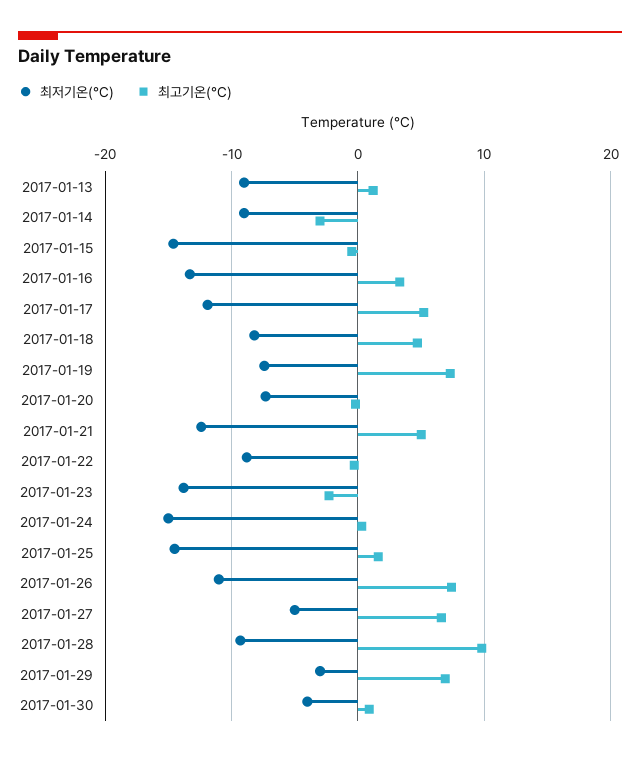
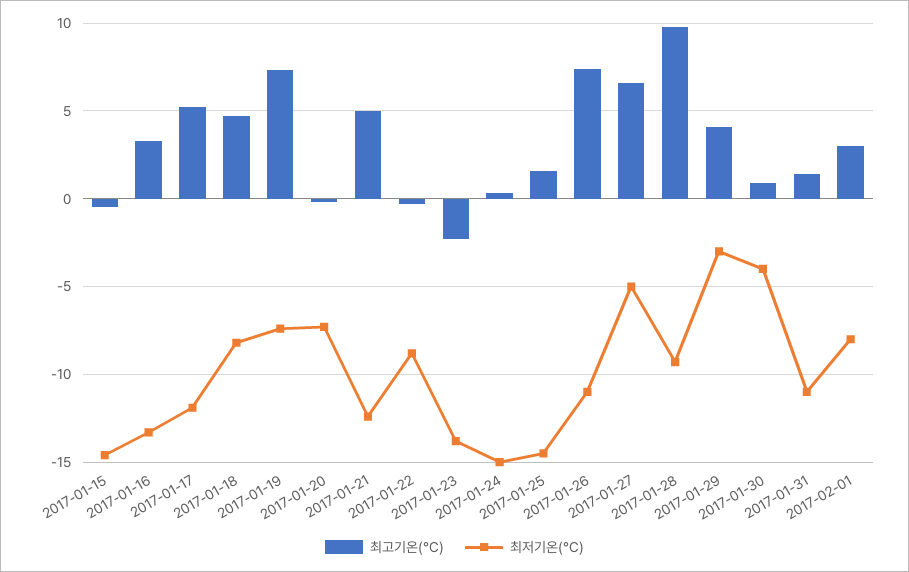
최저기온(°C), 2017-01-13: -9 -> none
최고기온(°C), 2017-01-13: 1 -> none
최저기온(°C), 2017-01-14: -9 -> none
최고기온(°C), 2017-01-14: -3 -> none
최고기온(°C), 2017-01-29: 7 -> 4
최고기온(°C), 2017-01-31: none -> 1.5
최저기온(°C), 2017-01-31: none -> -11
최고기온(°C), 2017-02-01: none -> 3
최저기온(°C), 2017-02-01: none -> -8

